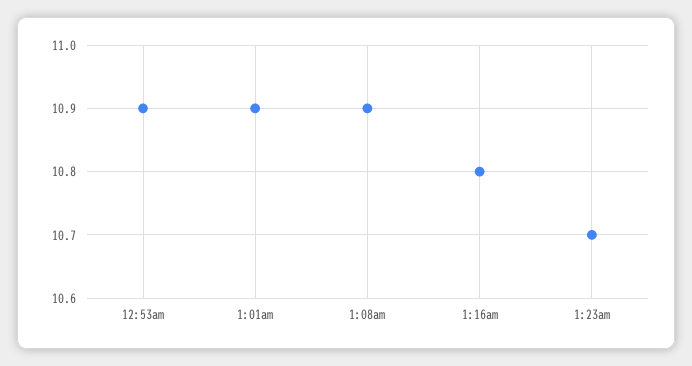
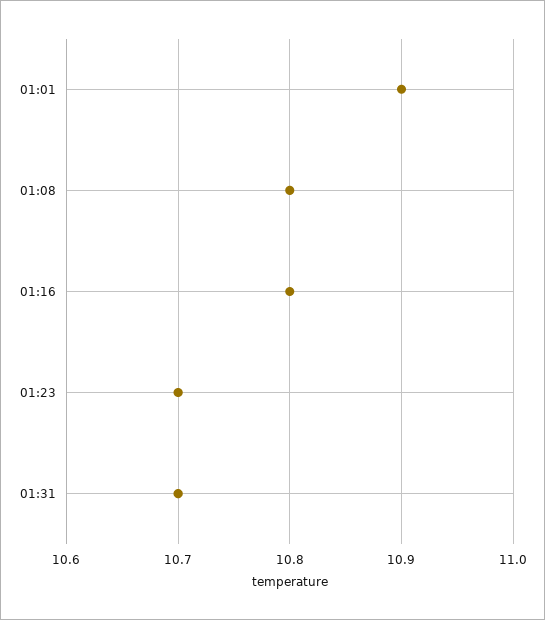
12:53am: 10.9 -> none
1:08am: 10.9 -> 10.8
01:31: none -> 10.7

